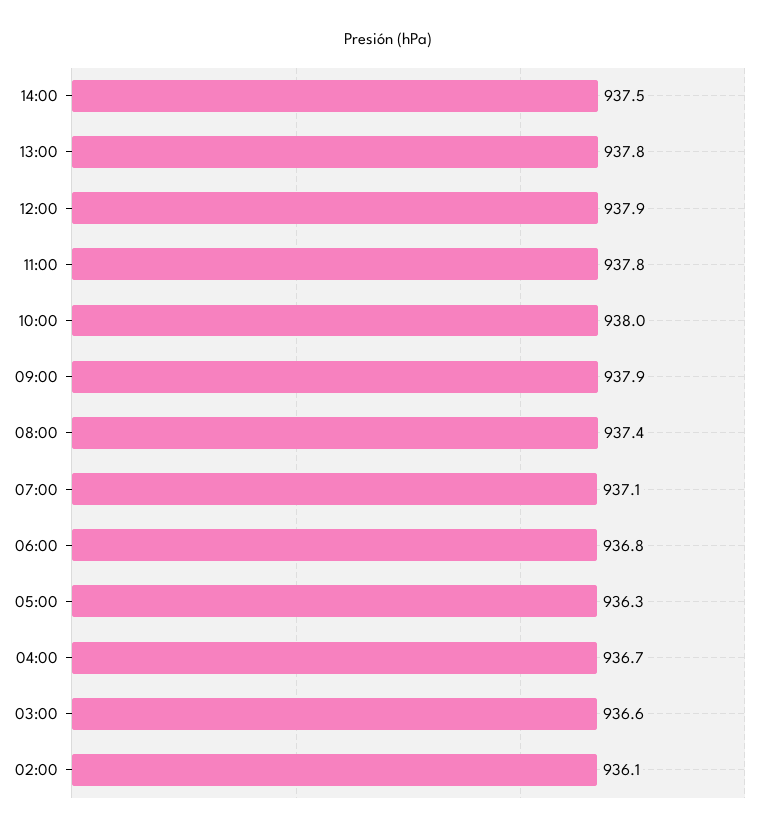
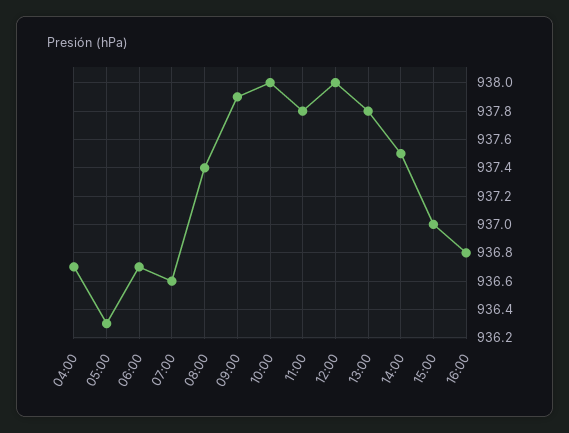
12:00: 937.9 -> 938
07:00: 937.1 -> 936.6
06:00: 936.8 -> 936.7
03:00: 936.6 -> none
02:00: 936.1 -> none
15:00: none -> 937
16:00: none -> 936.8

